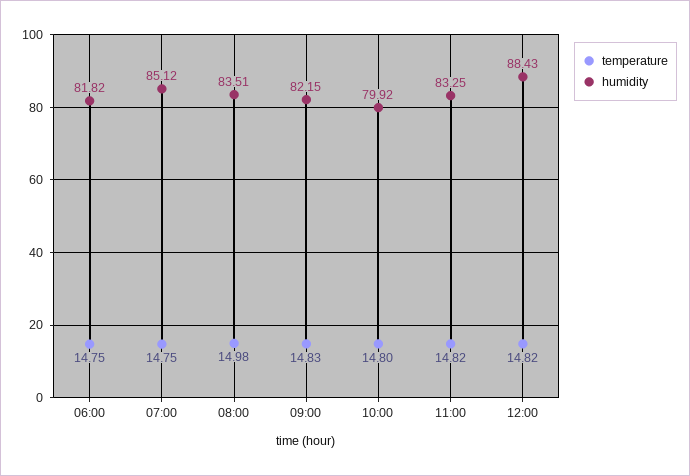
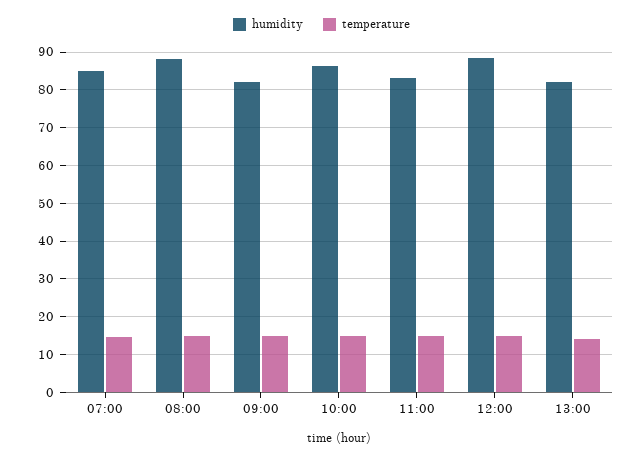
temperature, 06:00: 14.75 -> none
humidity, 06:00: 81.82 -> none
humidity, 08:00: 83.51 -> 88
humidity, 10:00: 79.92 -> 86
humidity, 13:00: none -> 82
temperature, 13:00: none -> 14

